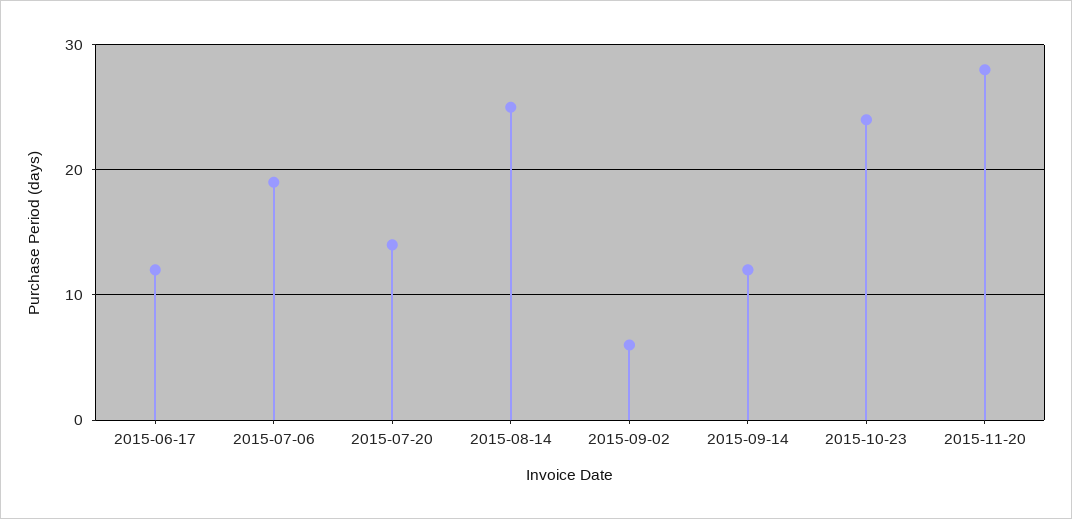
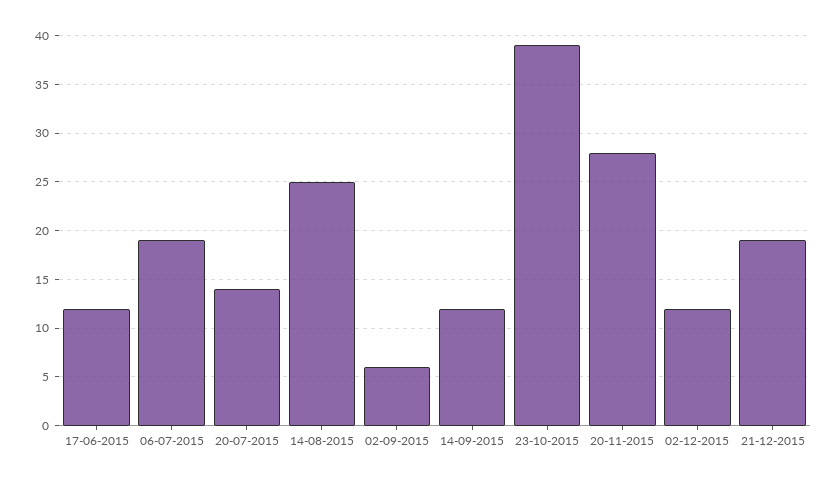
2015-10-23: 24 -> 39
02-12-2015: none -> 12
21-12-2015: none -> 19

